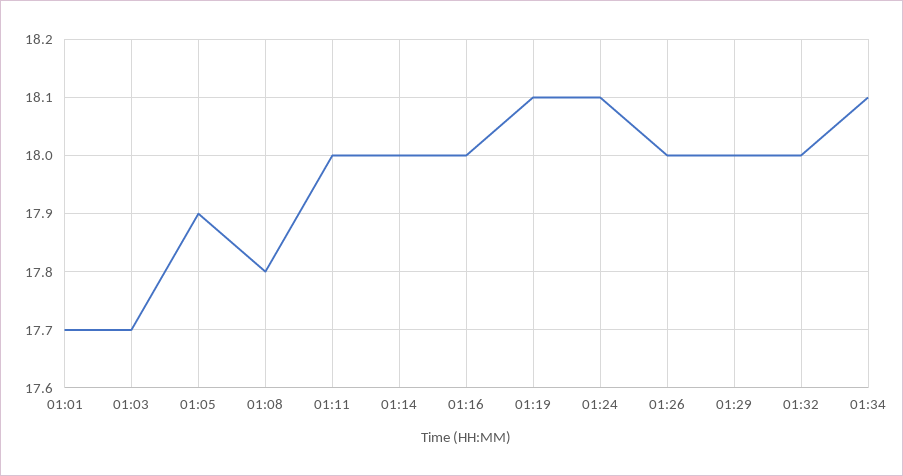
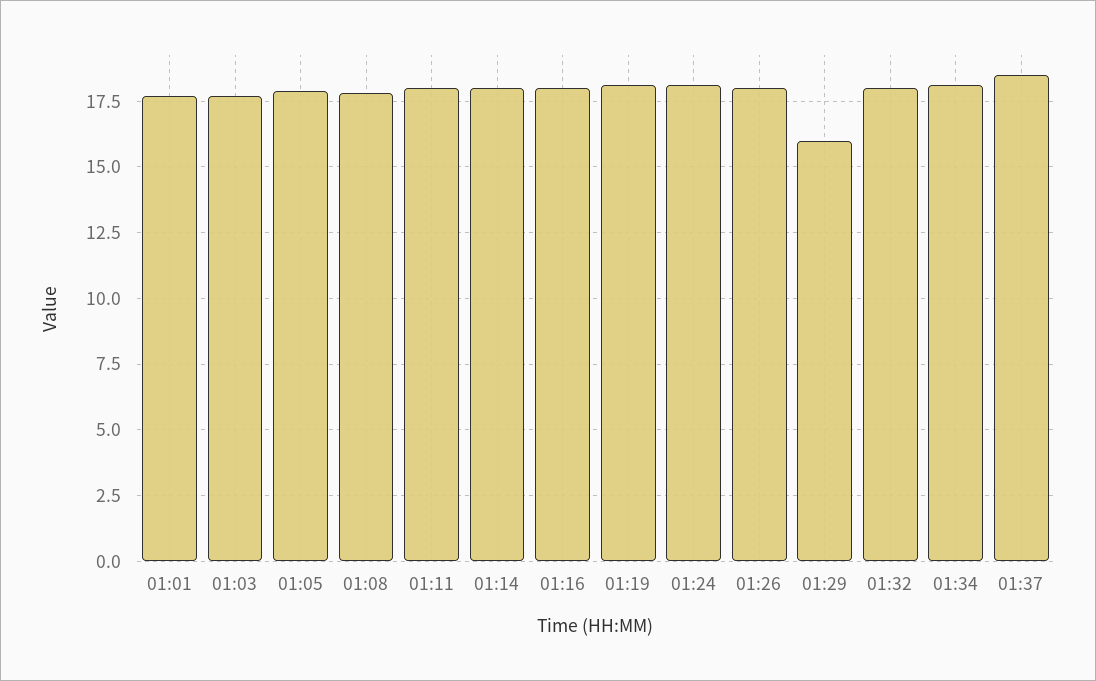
01:29: 18 -> 16
01:37: none -> 18.5

